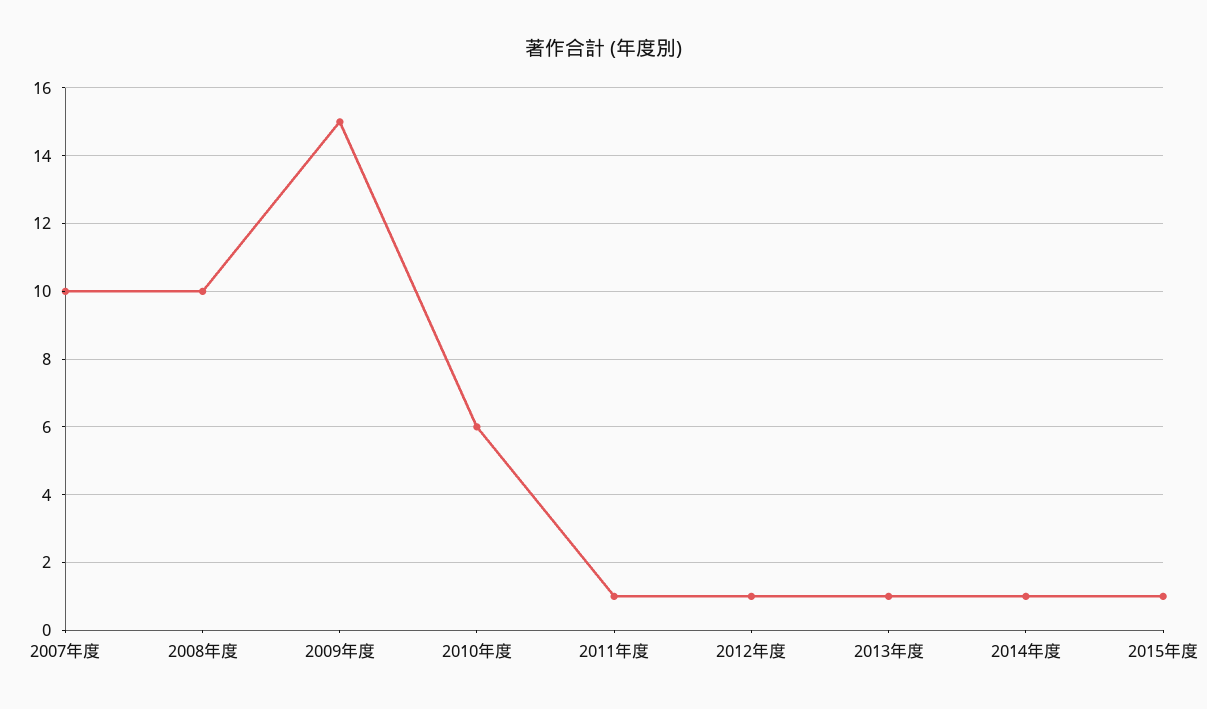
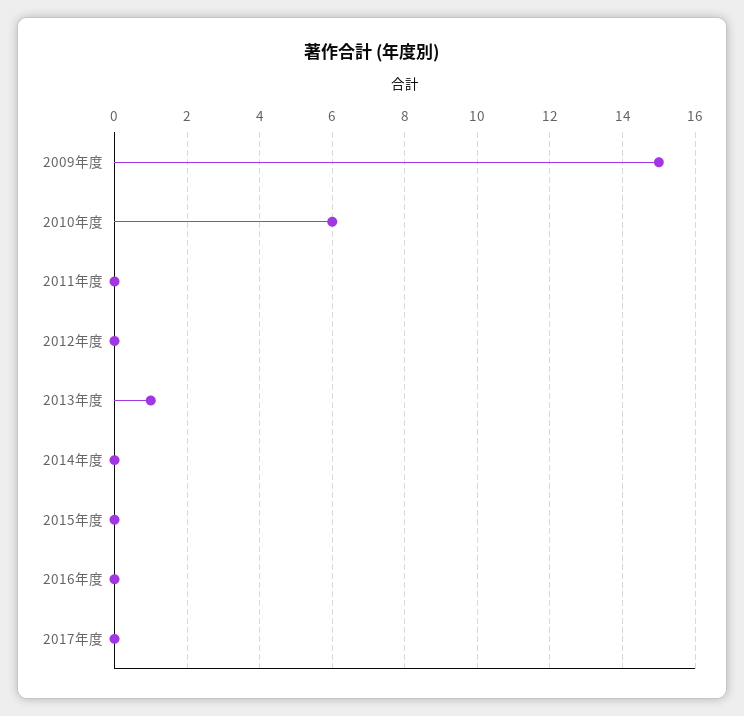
2007年度: 10 -> none
2008年度: 10 -> none
2011年度: 1 -> 0
2012年度: 1 -> 0
2014年度: 1 -> 0
2015年度: 1 -> 0
2016年度: none -> 0
2017年度: none -> 0

